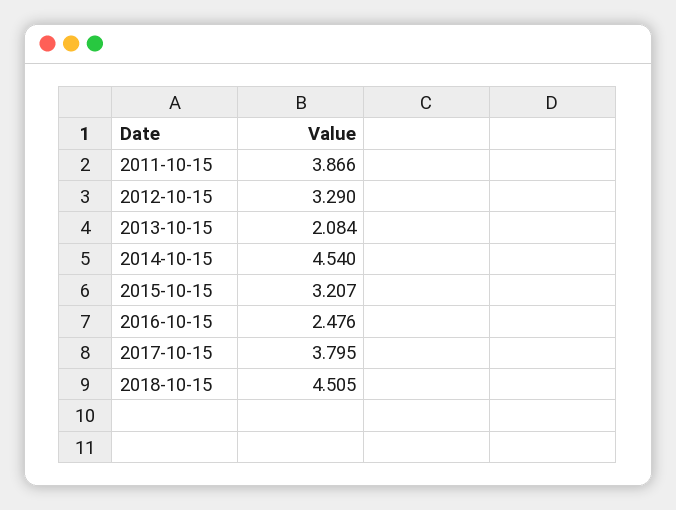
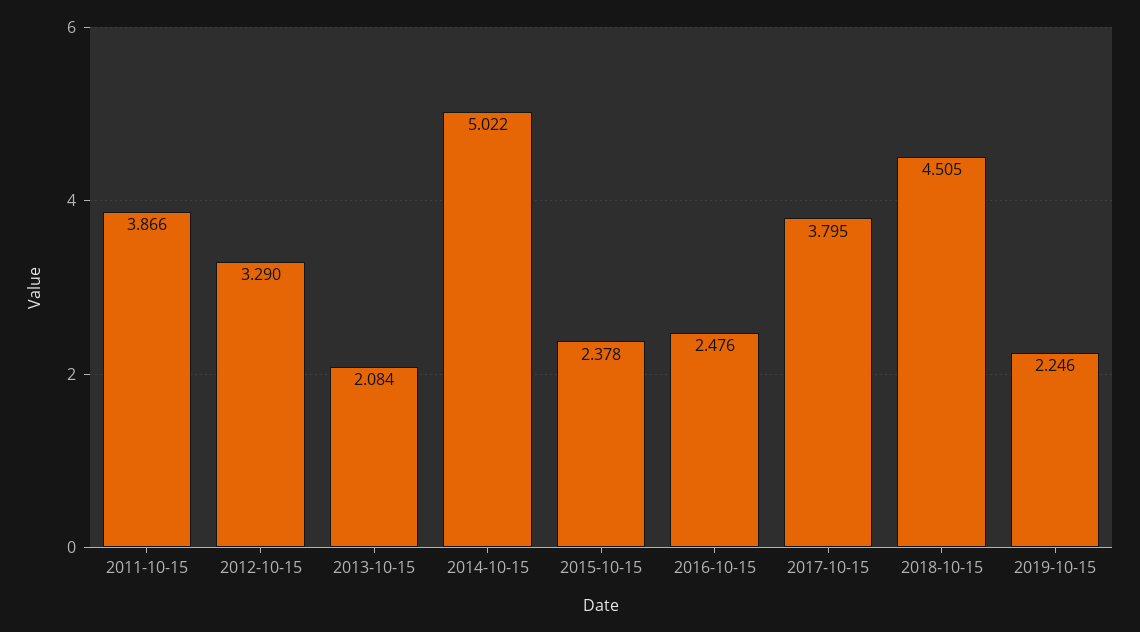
2014-10-15: 4.54 -> 5.022
2015-10-15: 3.207 -> 2.378
2019-10-15: none -> 2.246

